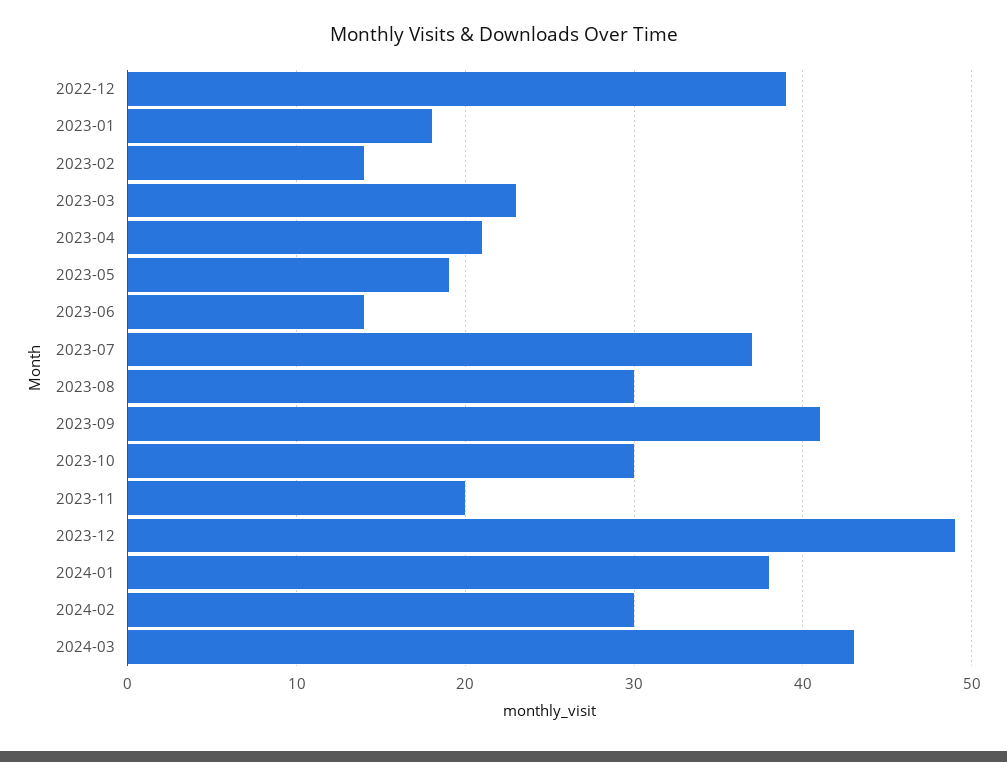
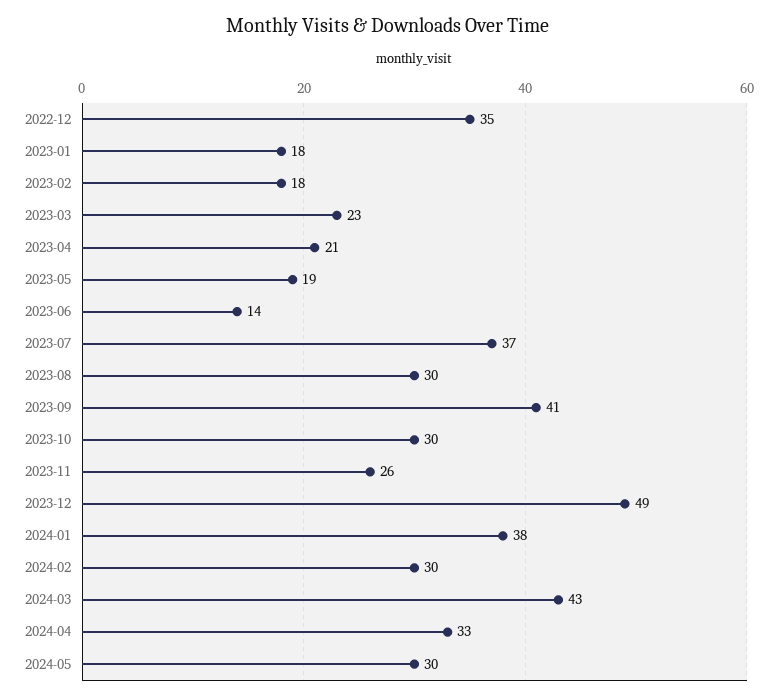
2022-12: 39 -> 35
2023-02: 14 -> 18
2023-11: 20 -> 26
2024-04: none -> 33
2024-05: none -> 30

